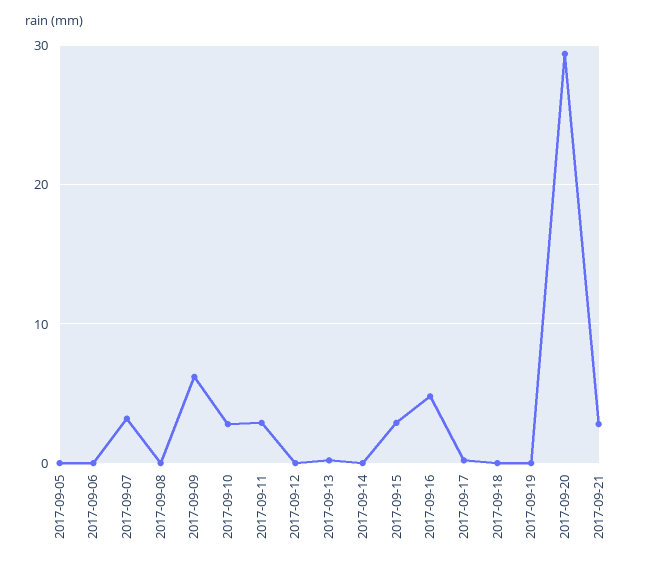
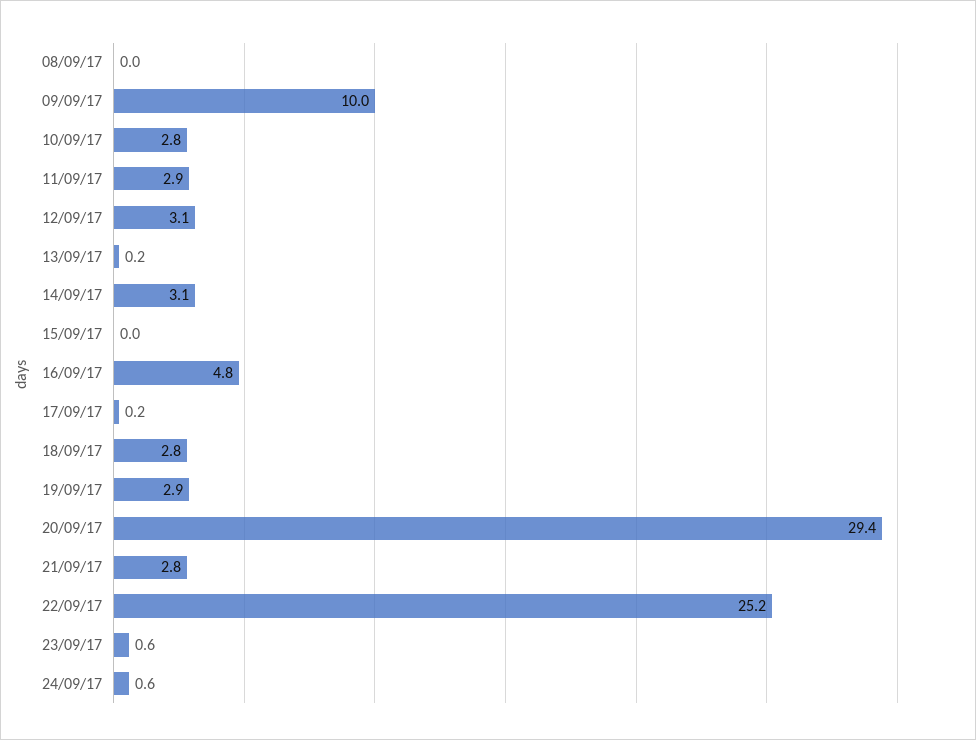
2017-09-05: 0 -> none
2017-09-06: 0 -> none
2017-09-07: 3 -> none
2017-09-09: 6 -> 10
2017-09-12: 0 -> 3.1
2017-09-14: 0 -> 3.1
2017-09-15: 3 -> 0
2017-09-18: 0 -> 2.8
2017-09-19: 0 -> 2.9
22/09/17: none -> 25.2
23/09/17: none -> 0.6
24/09/17: none -> 0.6

